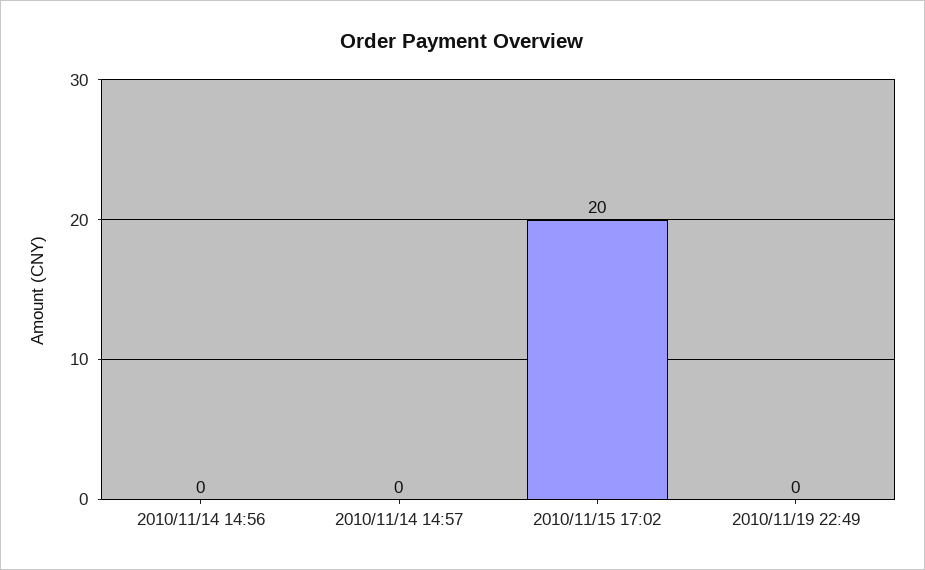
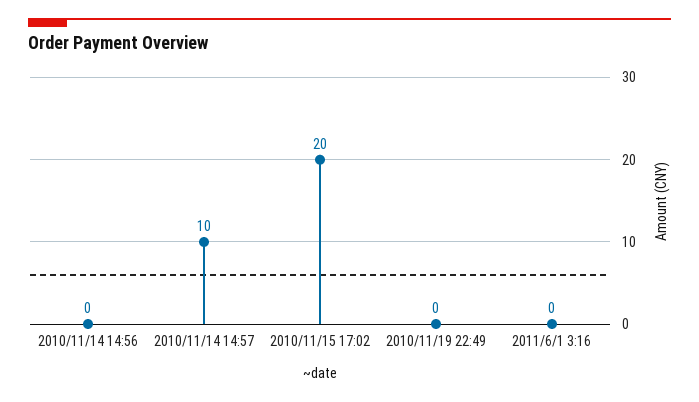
2010/11/14 14:57: 0 -> 10
2011/6/1 3:16: none -> 0

